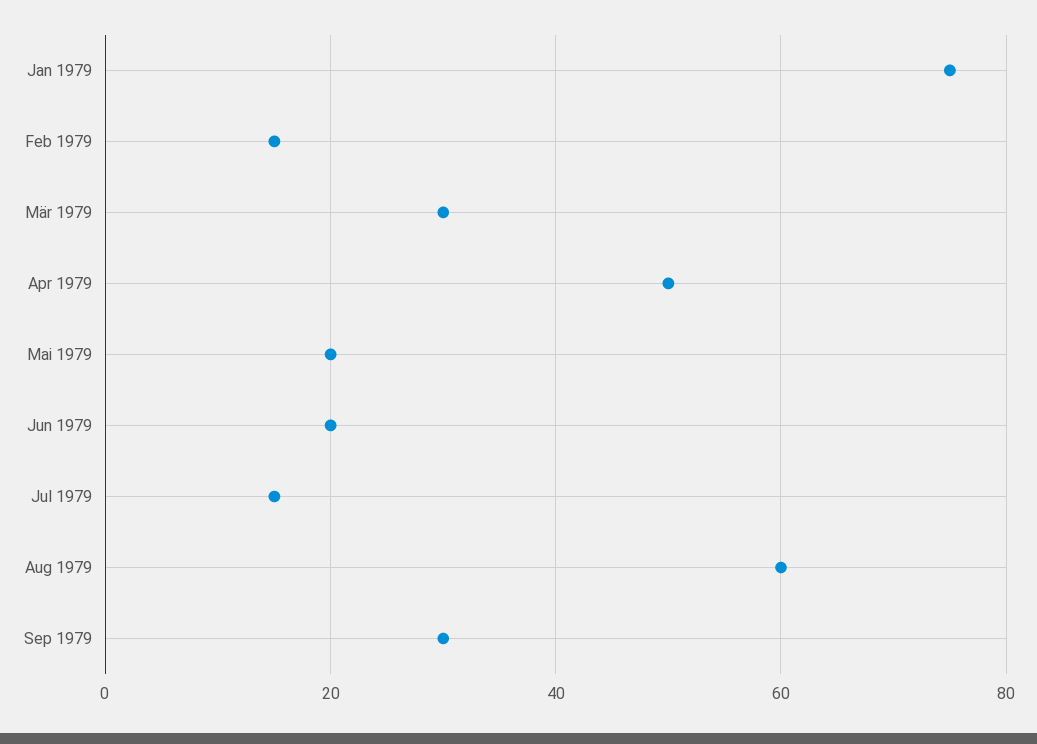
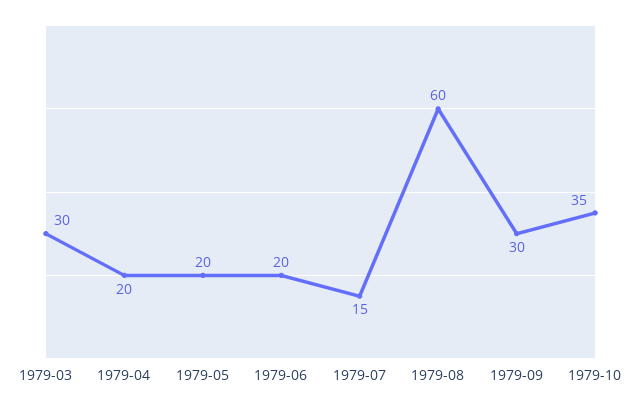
Jan 1979: 75 -> none
Feb 1979: 15 -> none
Apr 1979: 50 -> 20
1979-10: none -> 35

